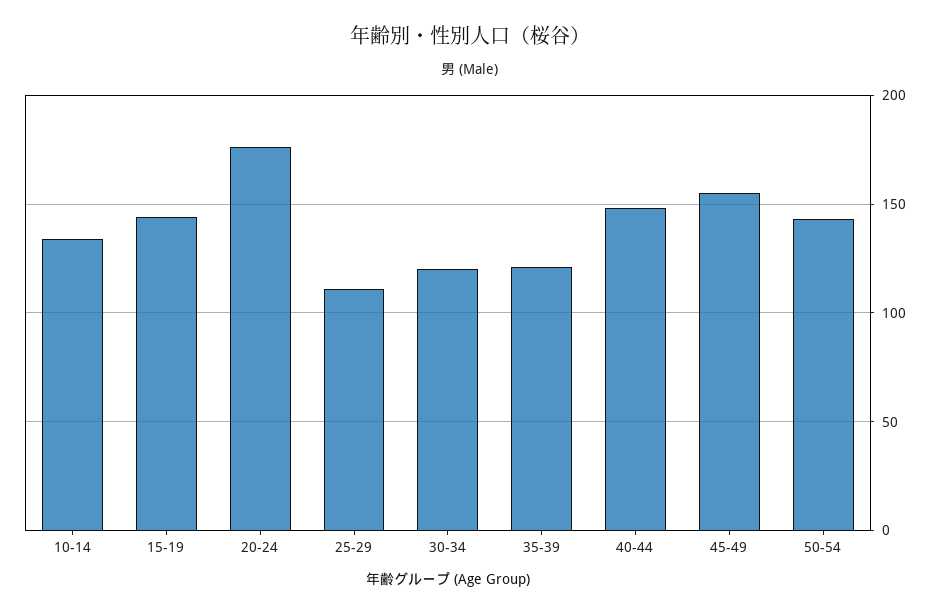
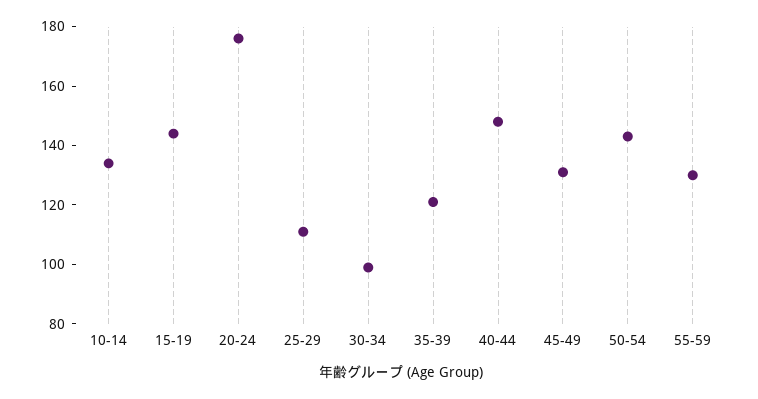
30-34: 120 -> 100
45-49: 155 -> 130
55-59: none -> 130

